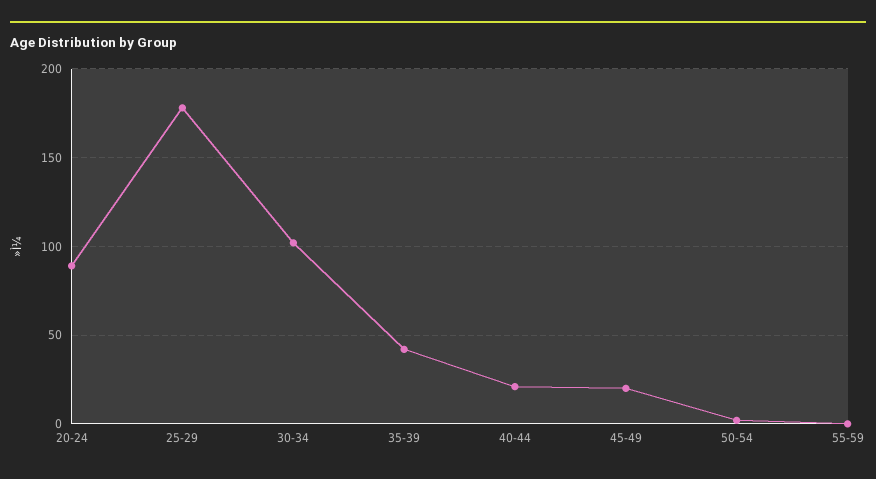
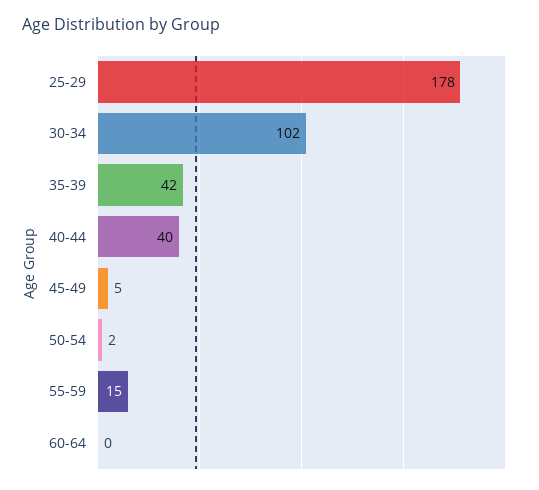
20-24: 90 -> none
40-44: 20 -> 40
45-49: 20 -> 5
55-59: 0 -> 15
60-64: none -> 0

